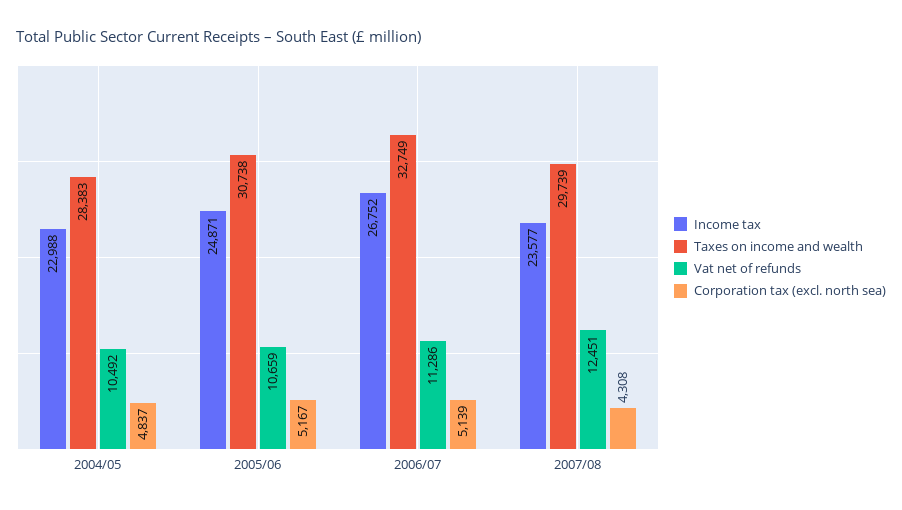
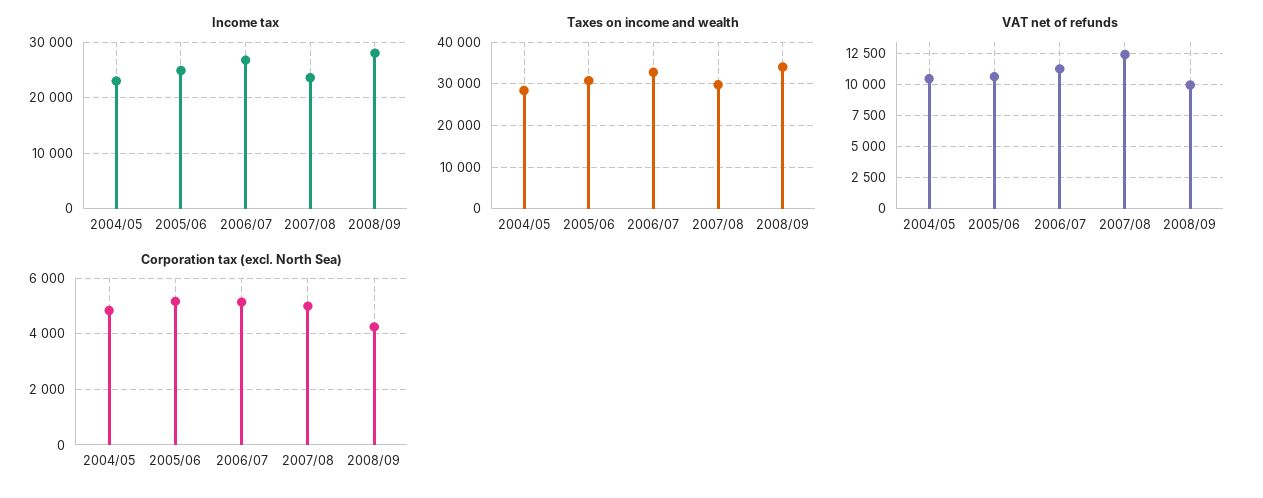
Corporation tax (excl. north sea), 2007/08: 4308 -> 5000
Income tax, 2008/09: none -> 28000
Taxes on income and wealth, 2008/09: none -> 34000
Vat net of refunds, 2008/09: none -> 10000
Corporation tax (excl. north sea), 2008/09: none -> 4250

